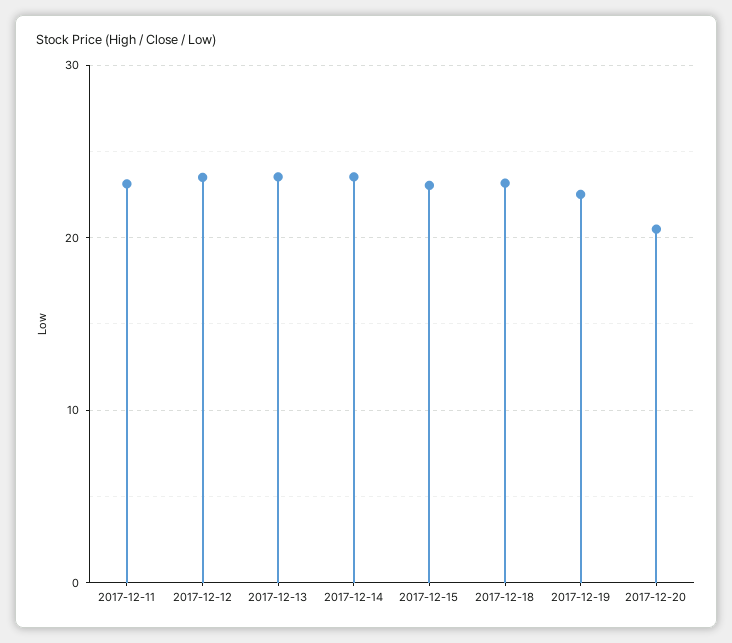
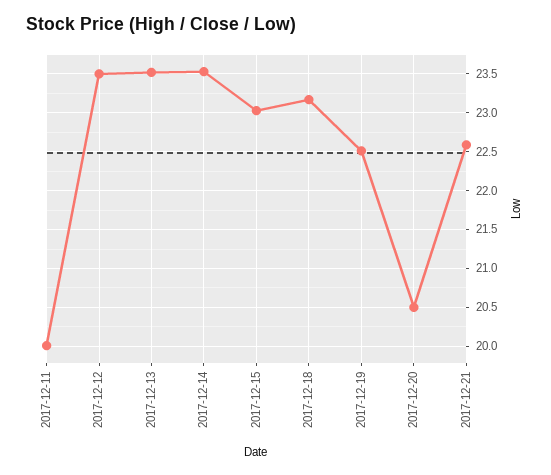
2017-12-11: 23 -> 20
2017-12-21: none -> 22.6

